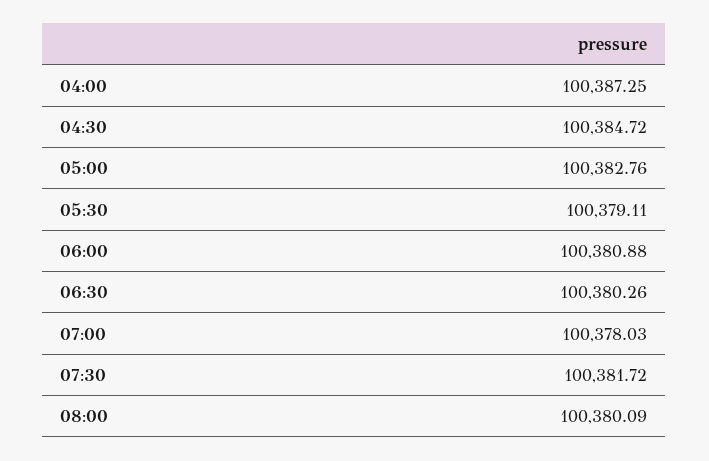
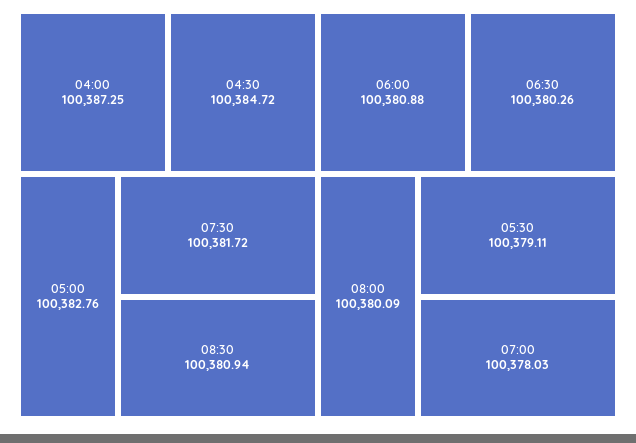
08:30: none -> 100380.94

